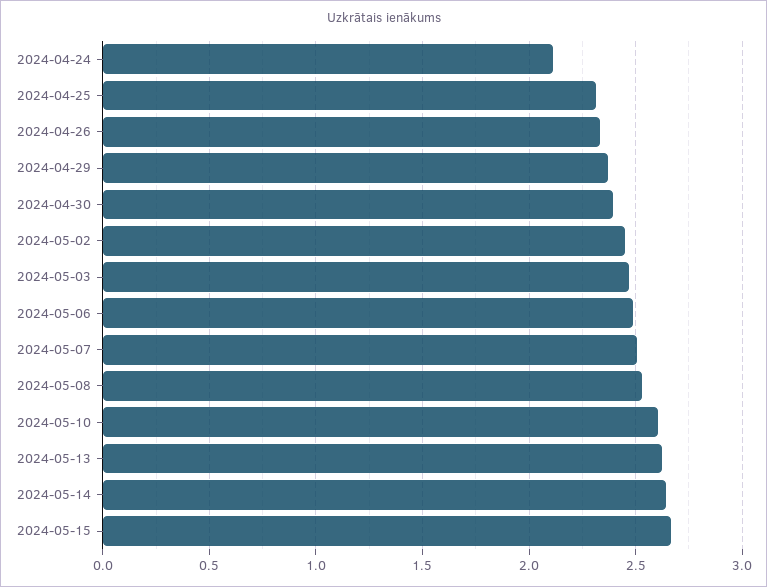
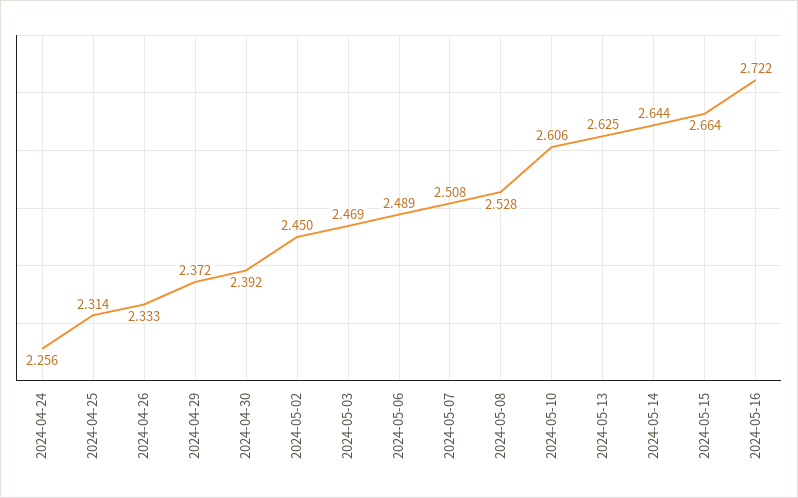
2024-04-24: 2.1 -> 2.256
2024-05-16: none -> 2.722

